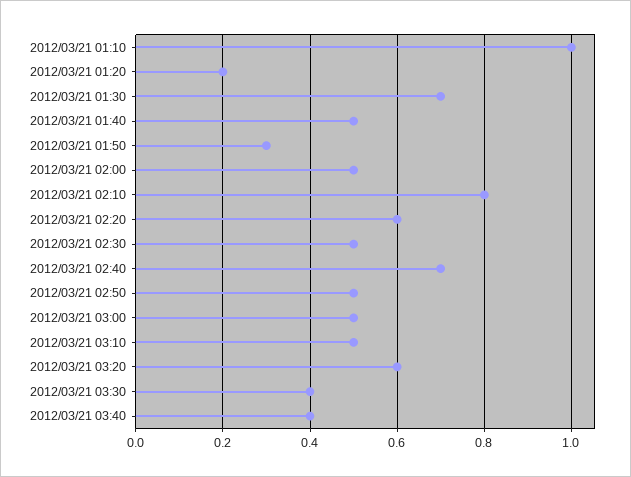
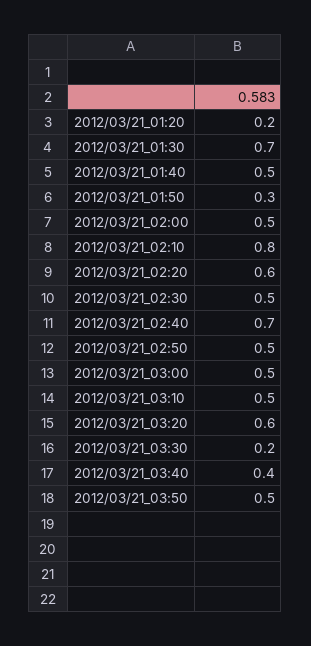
2012/03/21 01:10: 1 -> none
2012/03/21 03:30: 0.4 -> 0.2
2012/03/21_03:50: none -> 0.5

